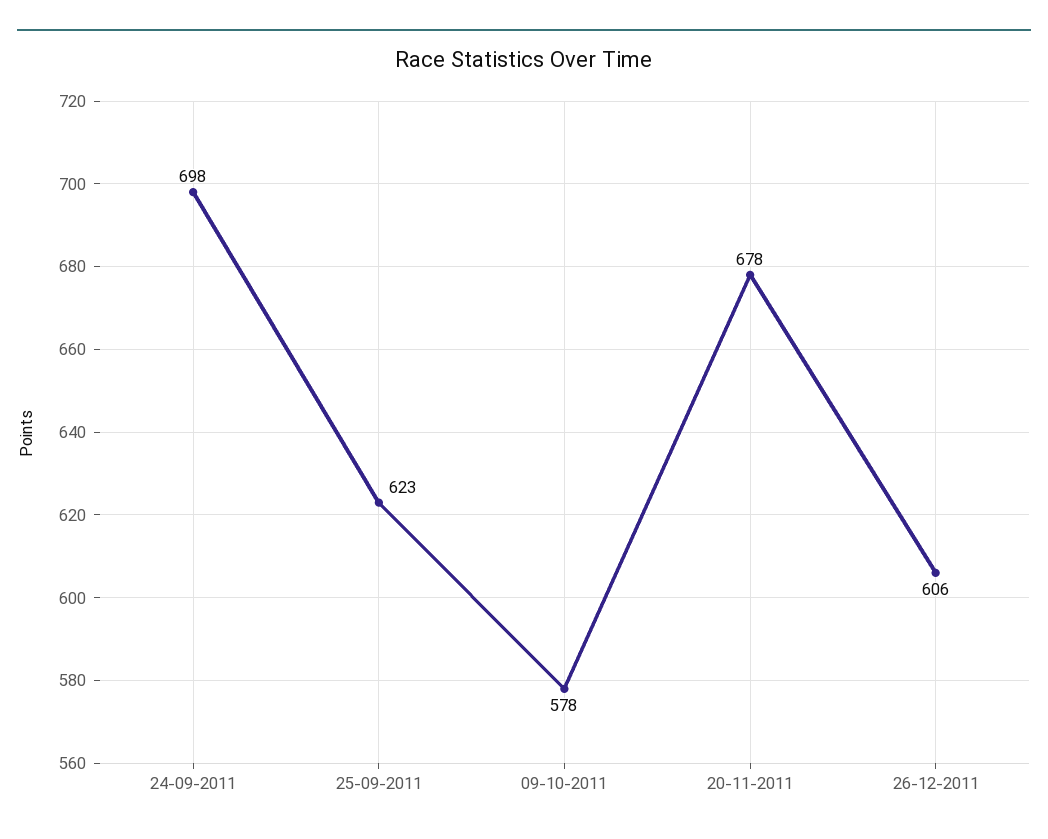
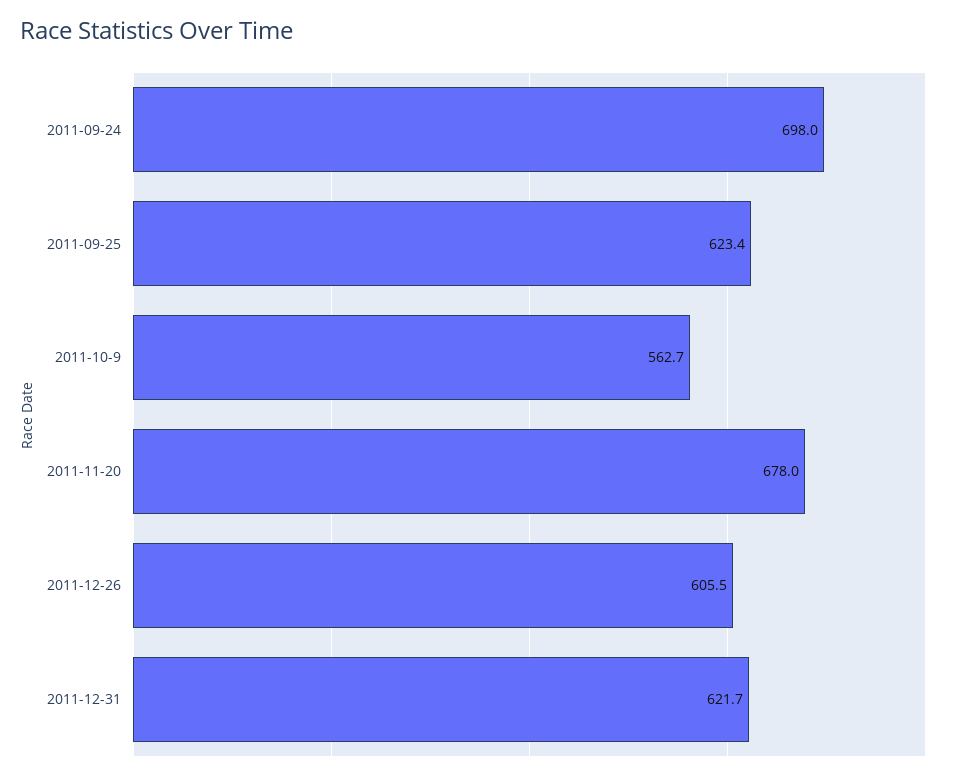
09-10-2011: 578 -> 562.7
2011-12-31: none -> 621.7

